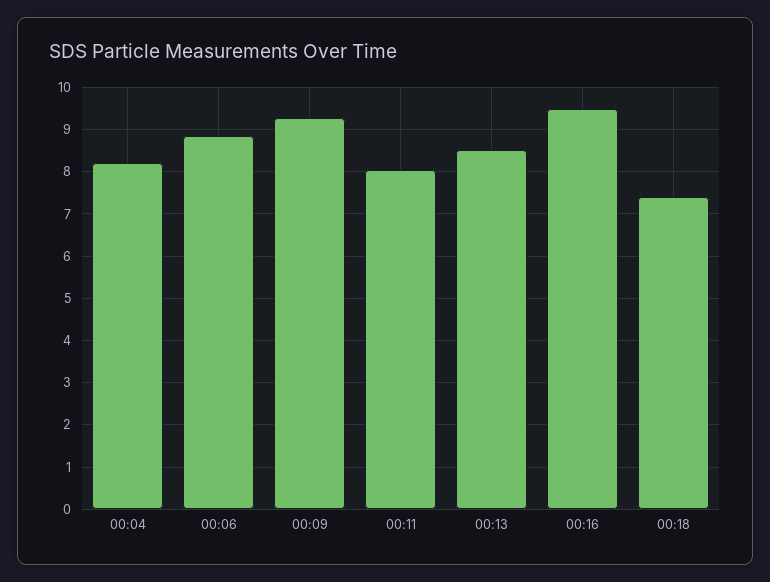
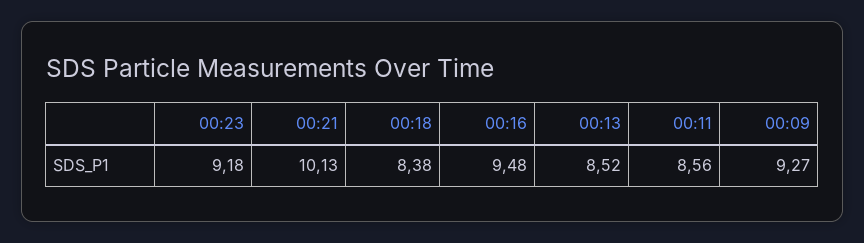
00:04: 8.2 -> none
00:06: 8.8 -> none
00:11: 8 -> 8.56
00:18: 7.4 -> 8.38
00:23: none -> 9.18
00:21: none -> 10.13

